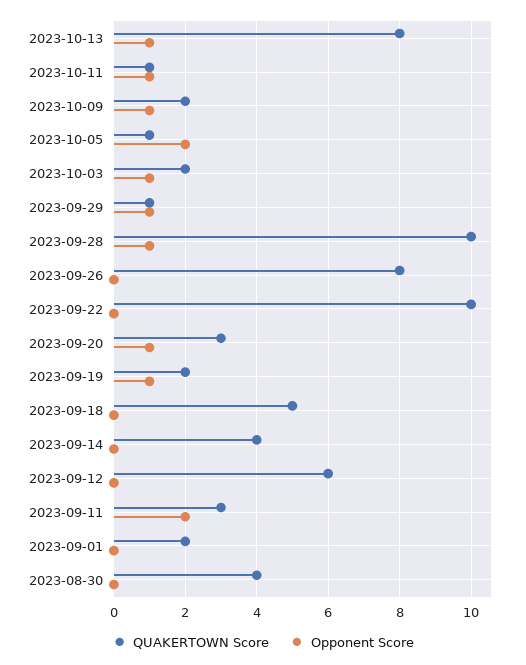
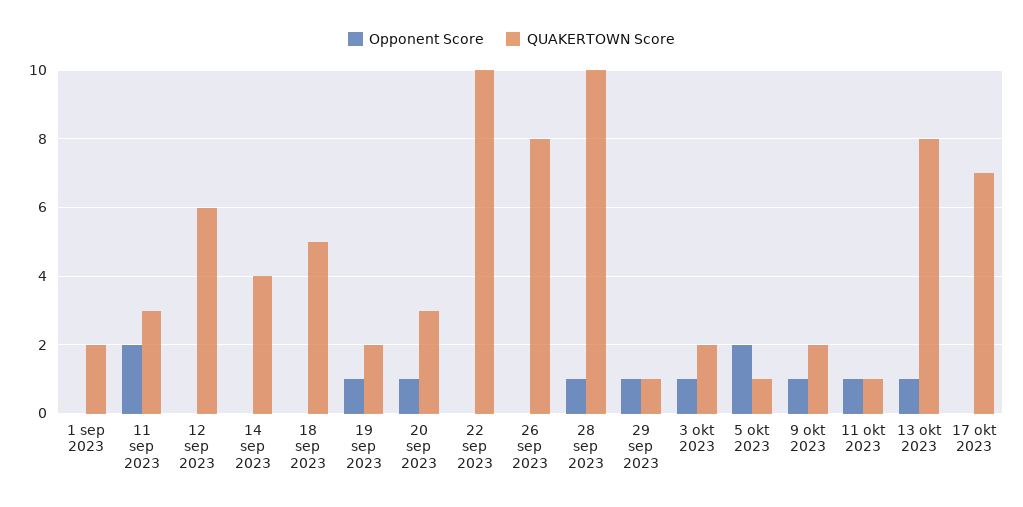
QUAKERTOWN Score, 2023-08-30: 4 -> none
Opponent Score, 2023-08-30: 0 -> none
Opponent Score, 17 okt 2023: none -> 0
QUAKERTOWN Score, 17 okt 2023: none -> 7

